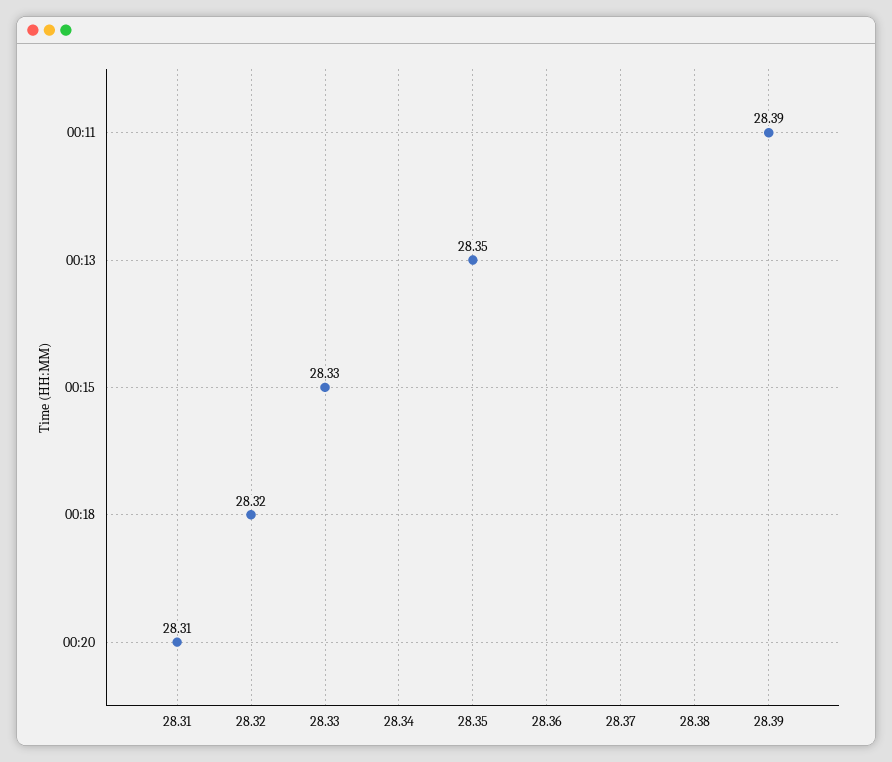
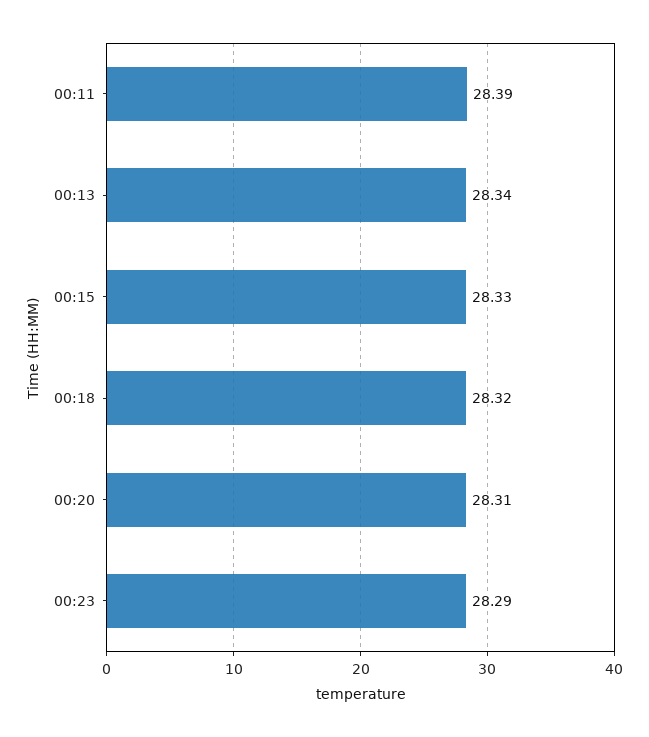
00:13: 28.35 -> 28.34
00:23: none -> 28.29

